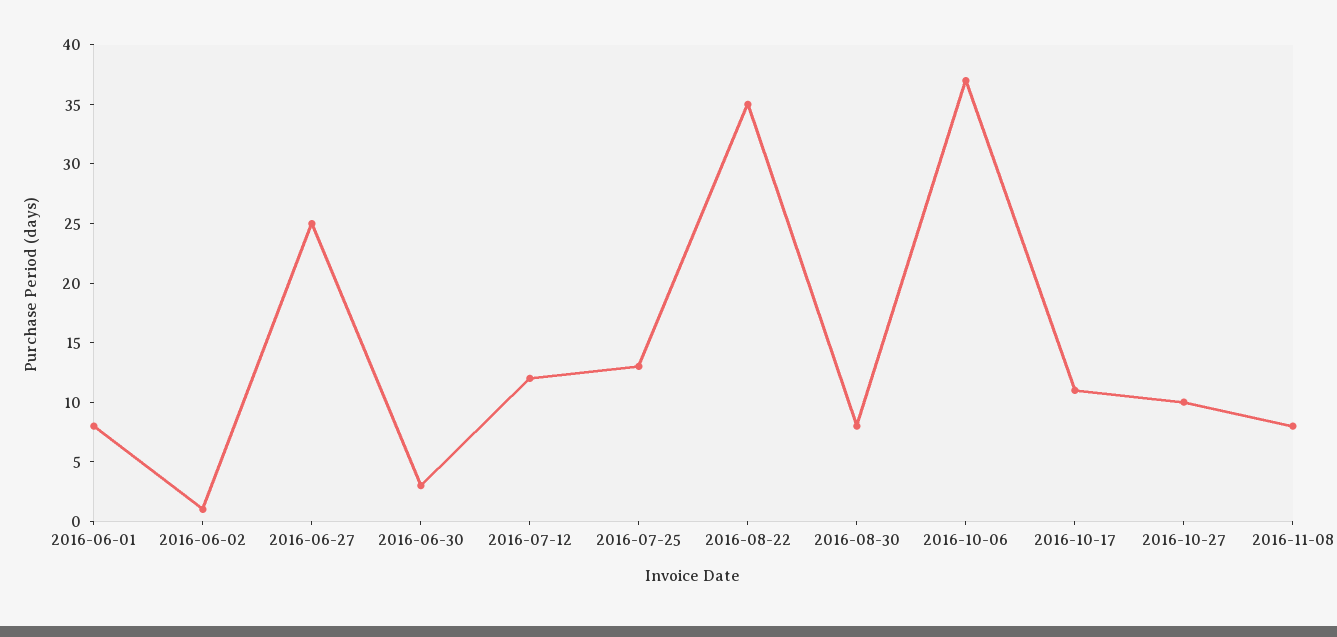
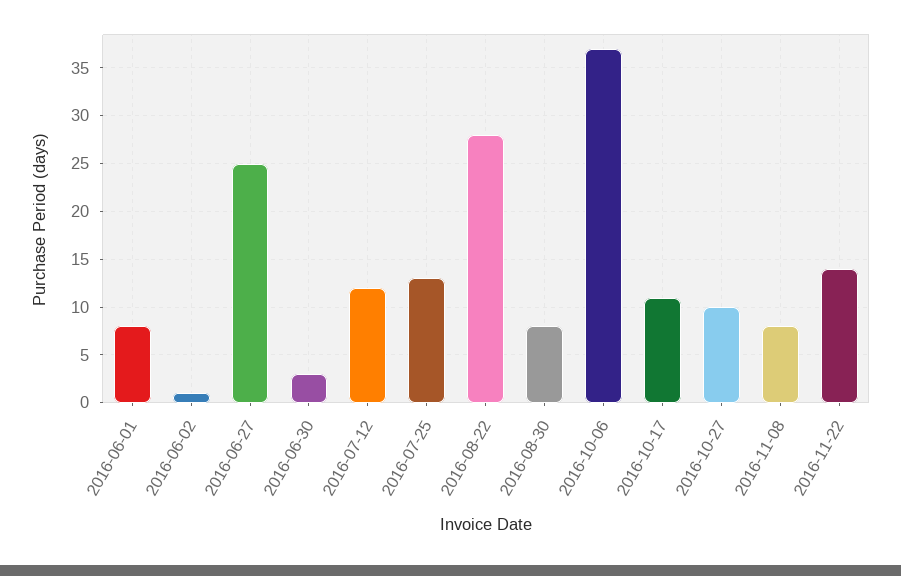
2016-08-22: 35 -> 28
2016-11-22: none -> 14

